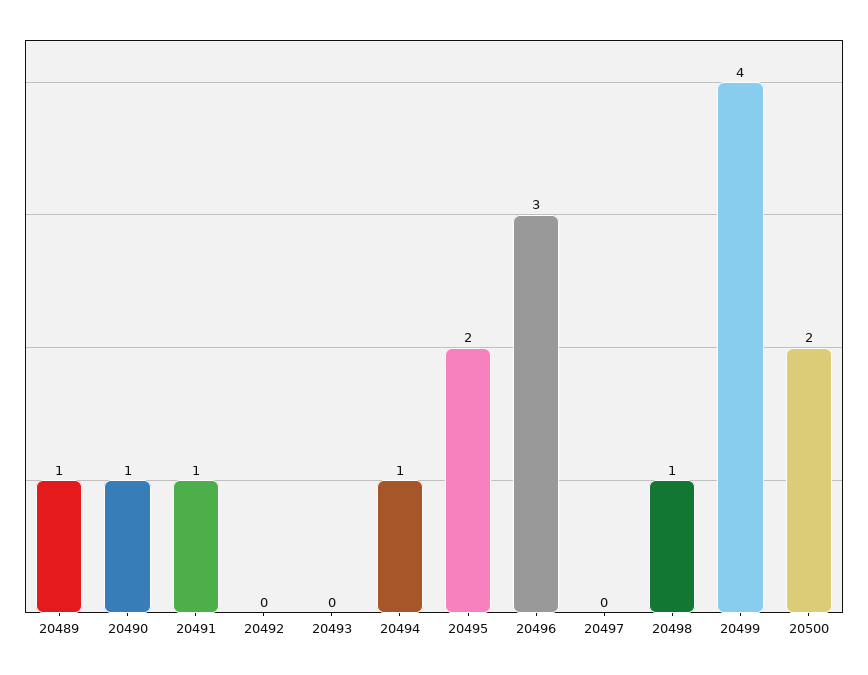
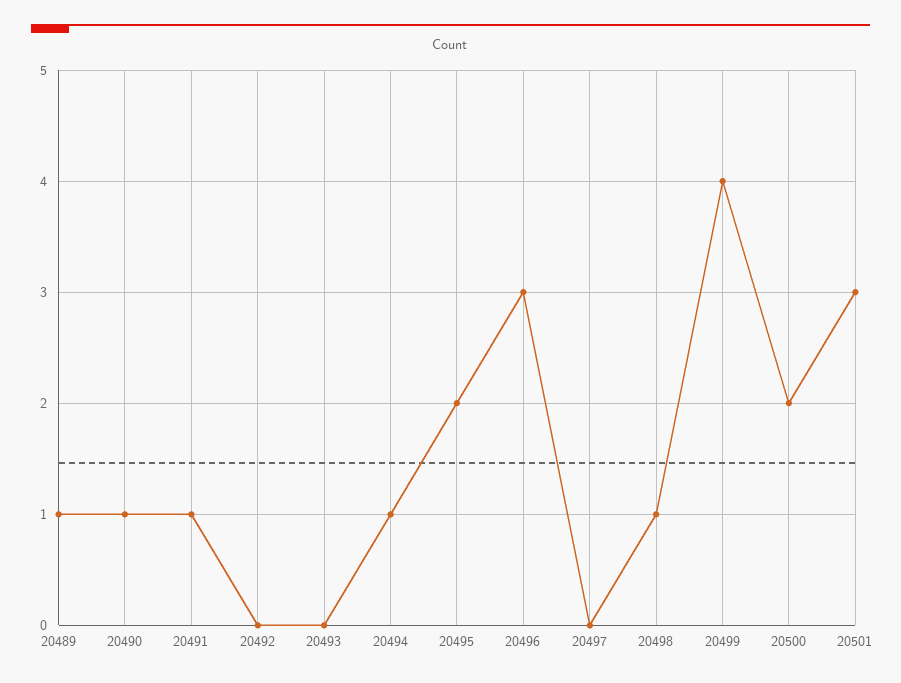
20501: none -> 3

